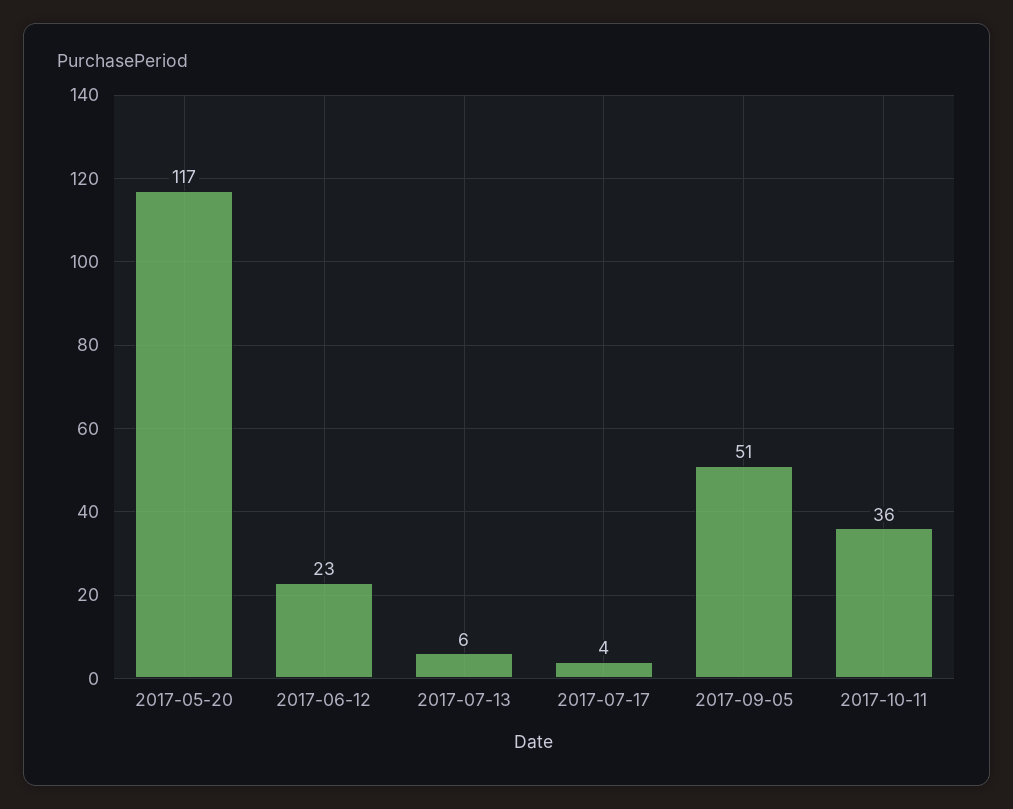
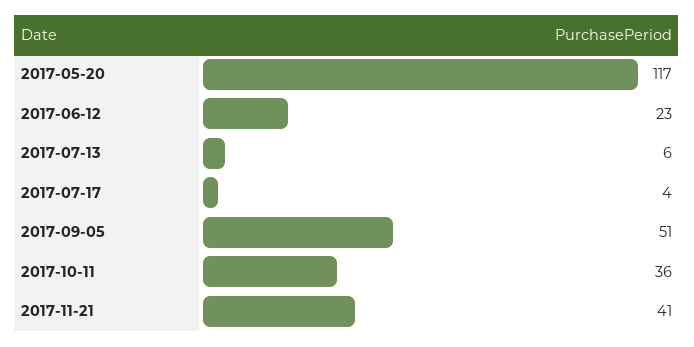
2017-11-21: none -> 41

